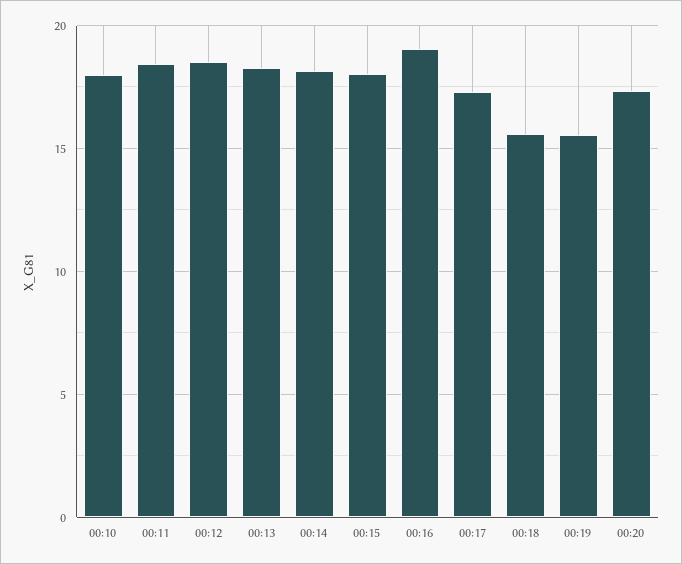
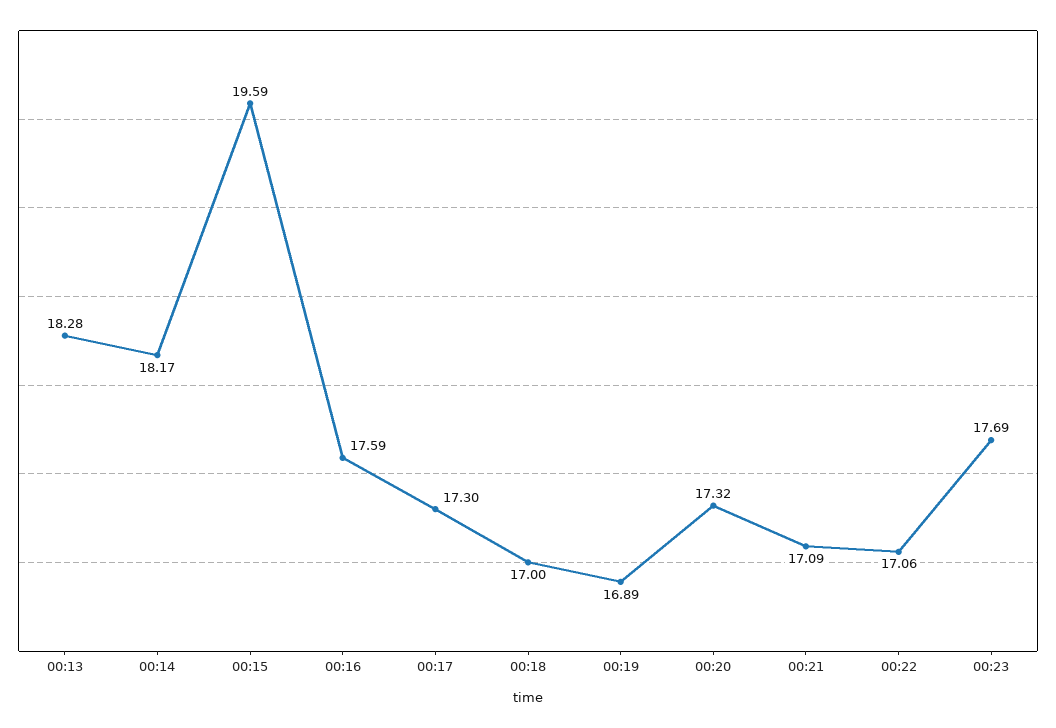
00:10: 18 -> none
00:11: 18.5 -> none
00:12: 18.5 -> none
00:15: 18 -> 19.59
00:16: 19 -> 17.59
00:18: 15.5 -> 17
00:19: 15.5 -> 16.89
00:21: none -> 17.09
00:22: none -> 17.06
00:23: none -> 17.69

